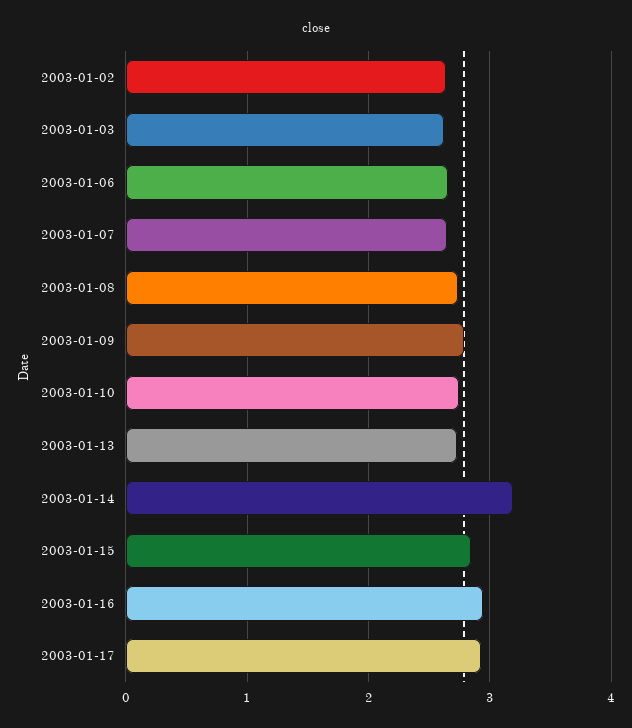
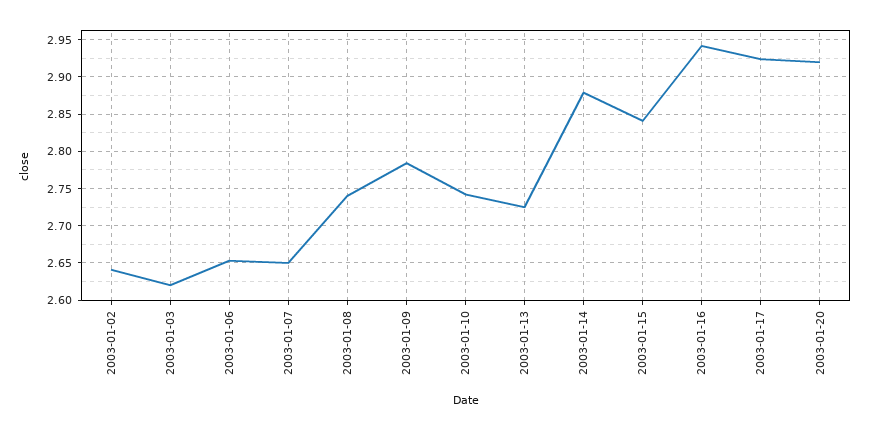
2003-01-14: 3.2 -> 2.88
2003-01-20: none -> 2.92

